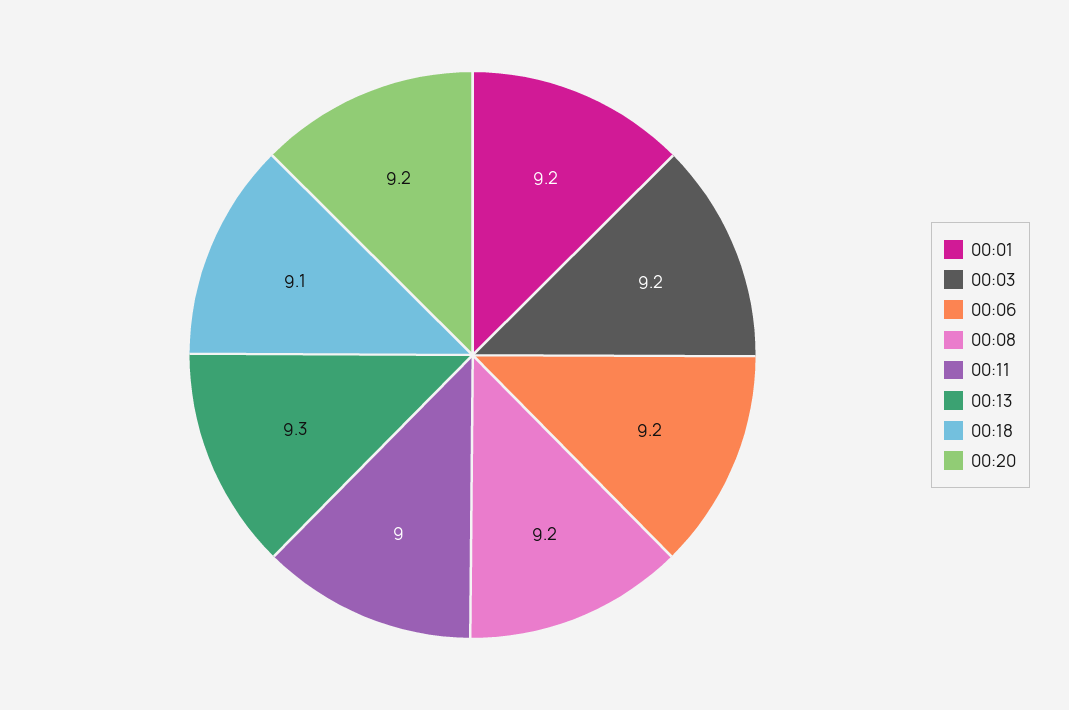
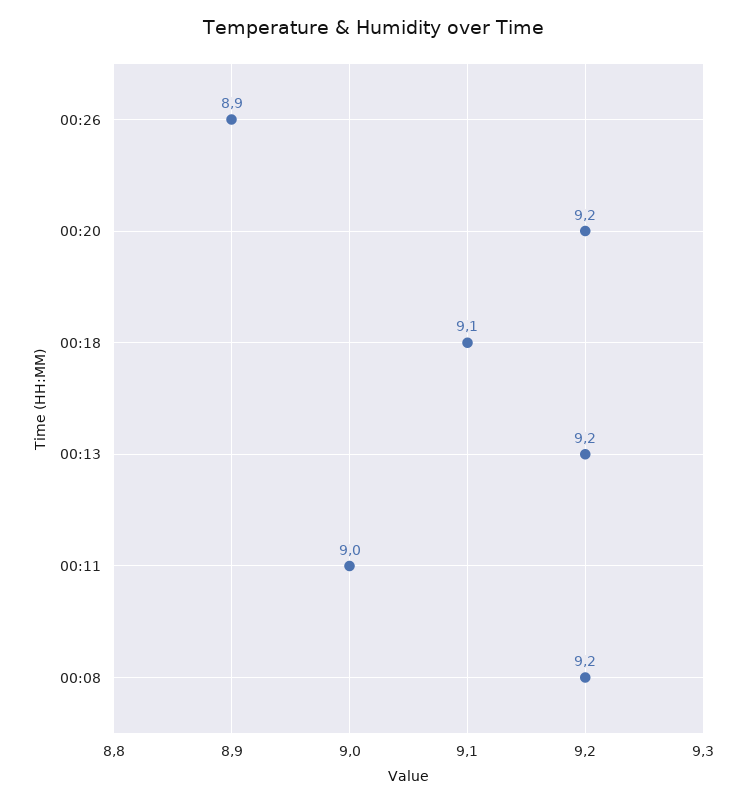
00:01: 9.2 -> none
00:03: 9.2 -> none
00:06: 9.2 -> none
00:13: 9.3 -> 9.2
00:26: none -> 8.9

